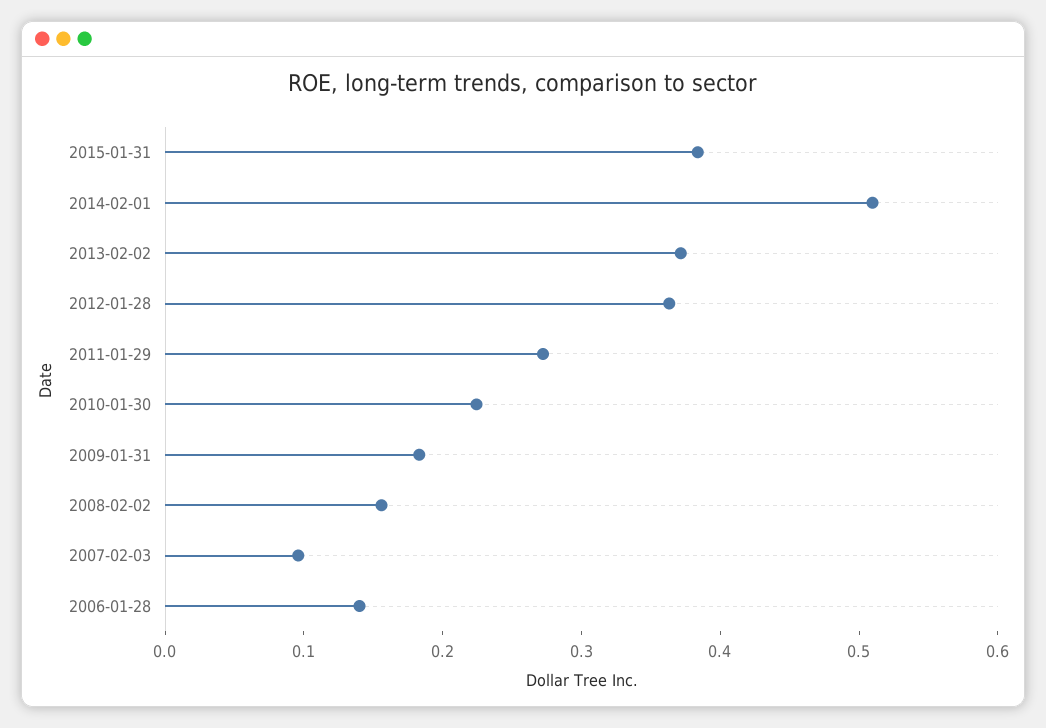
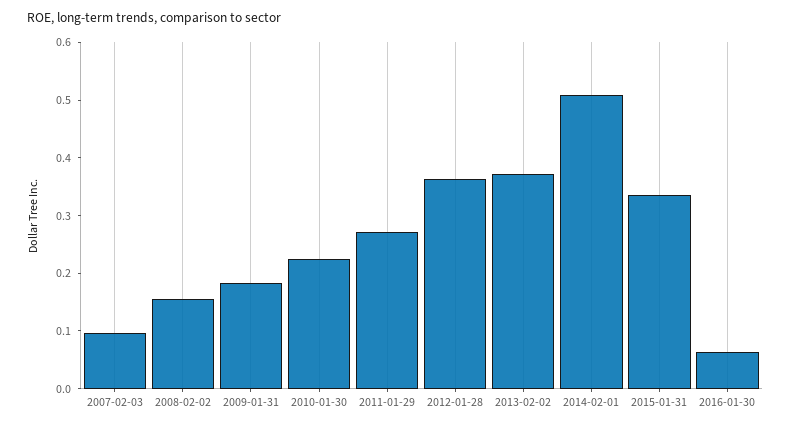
2015-01-31: 0.38 -> 0.34
2006-01-28: 0.14 -> none
2016-01-30: none -> 0.06

